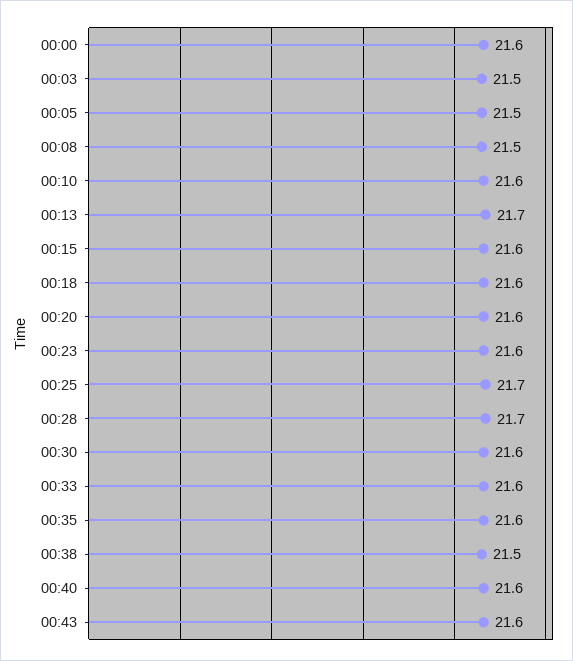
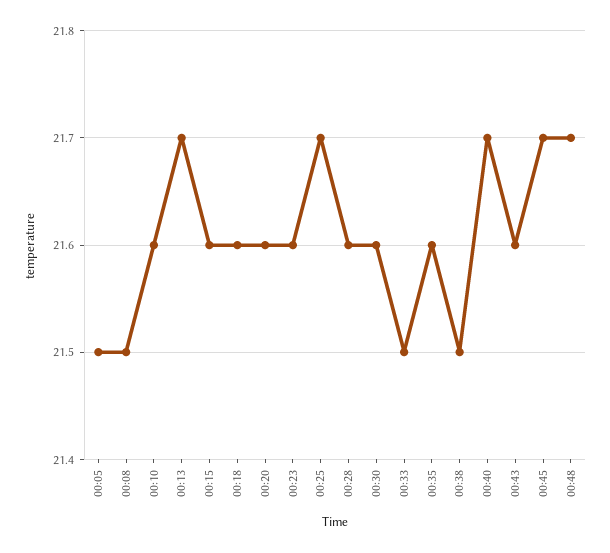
00:00: 21.6 -> none
00:03: 21.5 -> none
00:28: 21.7 -> 21.6
00:33: 21.6 -> 21.5
00:40: 21.6 -> 21.7
00:45: none -> 21.7
00:48: none -> 21.7

